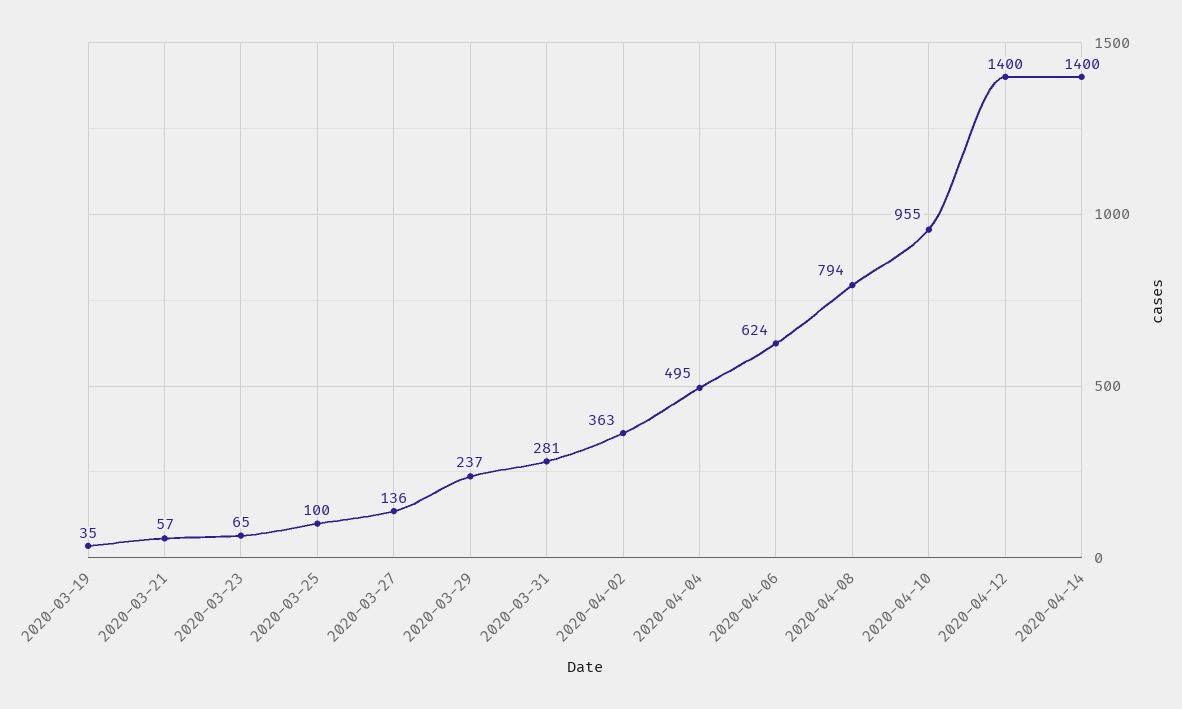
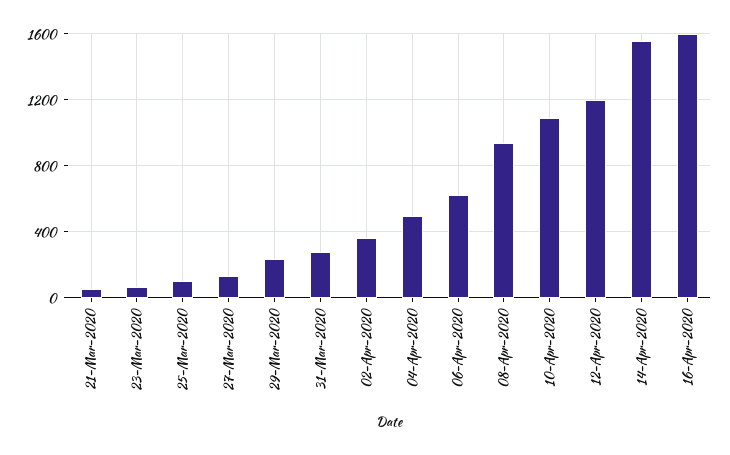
2020-03-19: 35 -> none
2020-04-08: 794 -> 950
2020-04-10: 955 -> 1100
2020-04-12: 1400 -> 1200
2020-04-14: 1400 -> 1550
16-Apr-2020: none -> 1600

